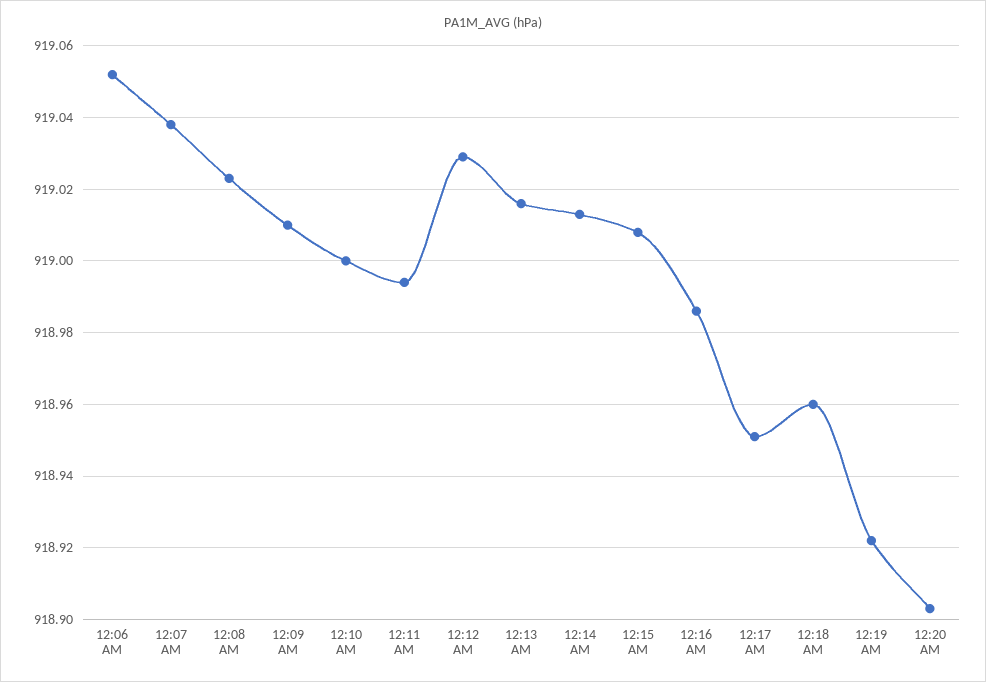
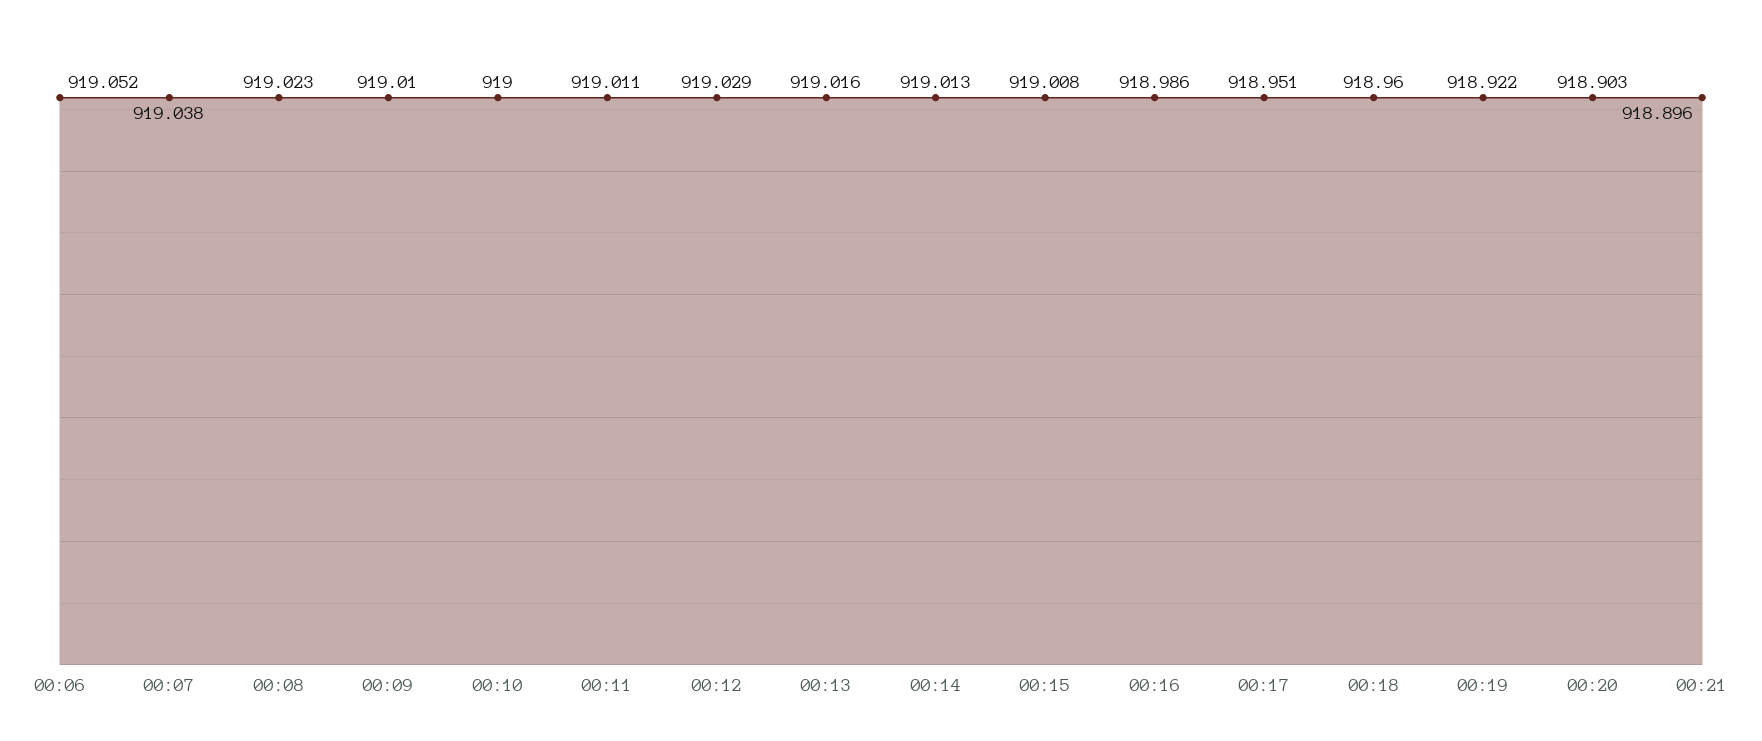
12:11 AM: 918.995 -> 919.011
00:21: none -> 918.896

